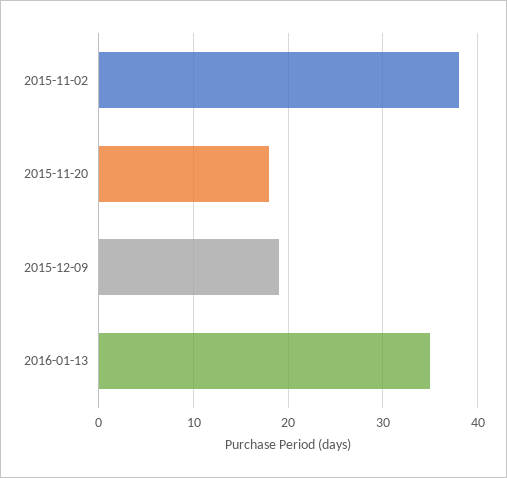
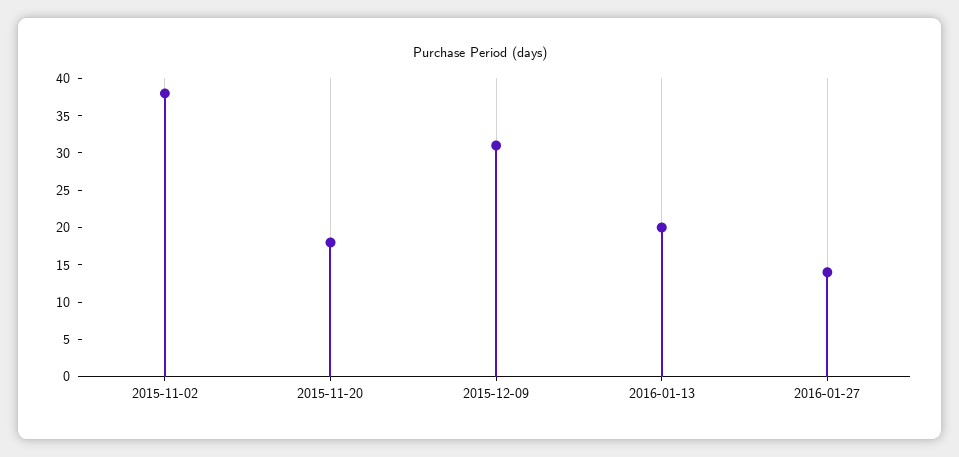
2015-12-09: 19 -> 30
2016-01-13: 35 -> 20
2016-01-27: none -> 15

